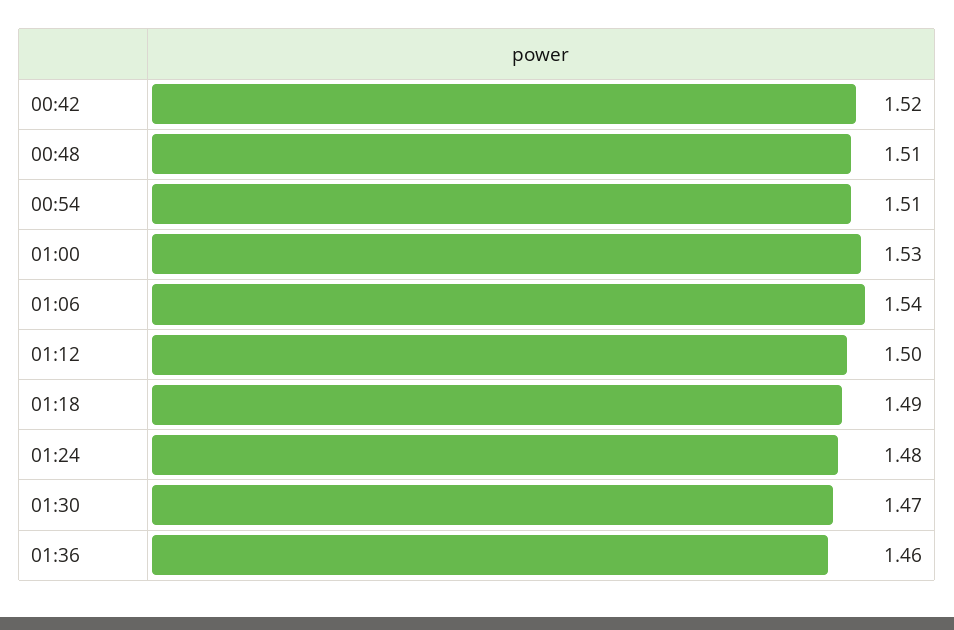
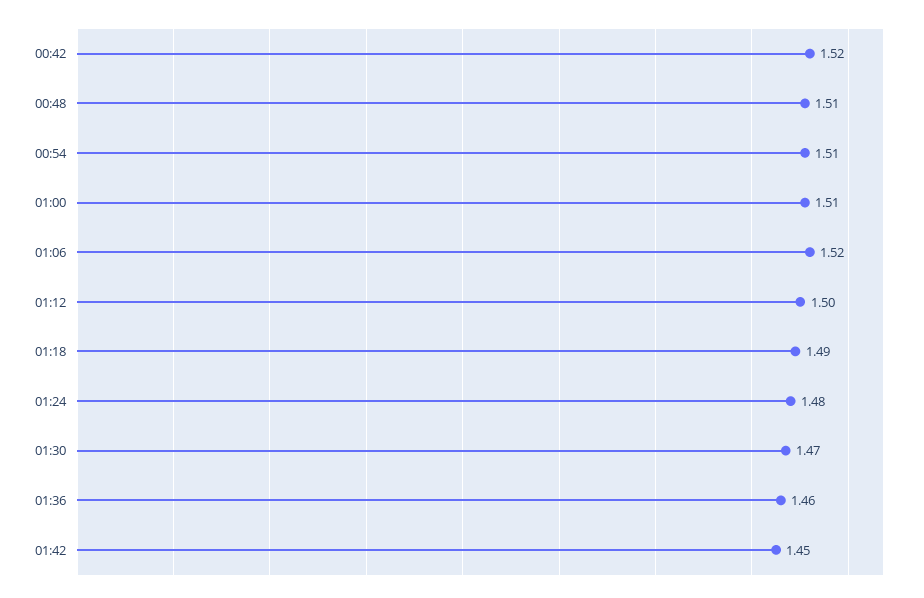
01:00: 1.53 -> 1.51
01:06: 1.54 -> 1.52
01:42: none -> 1.45

